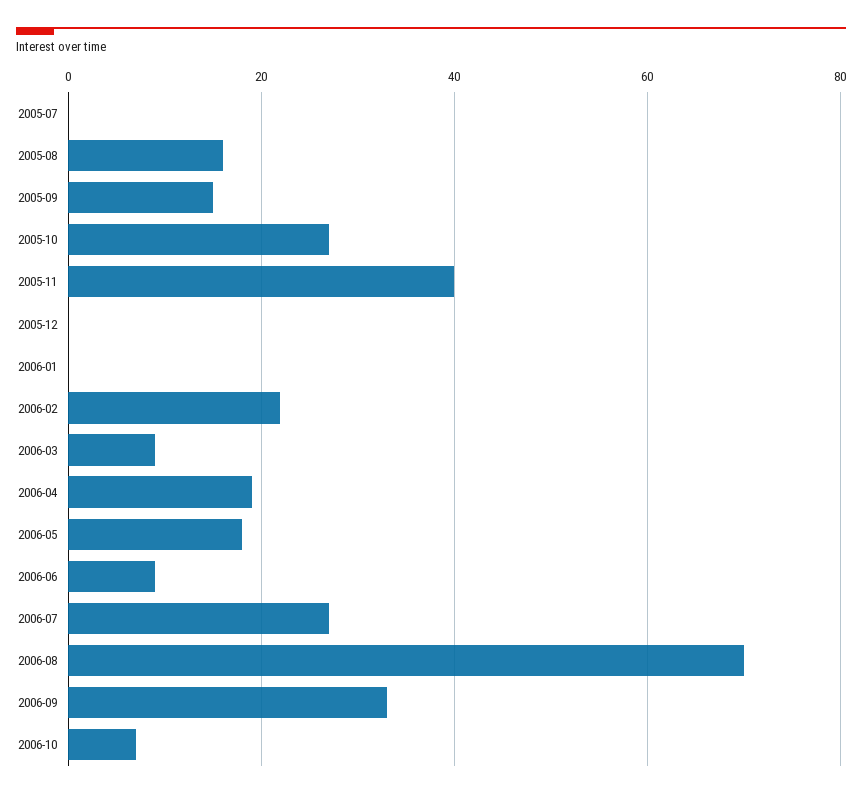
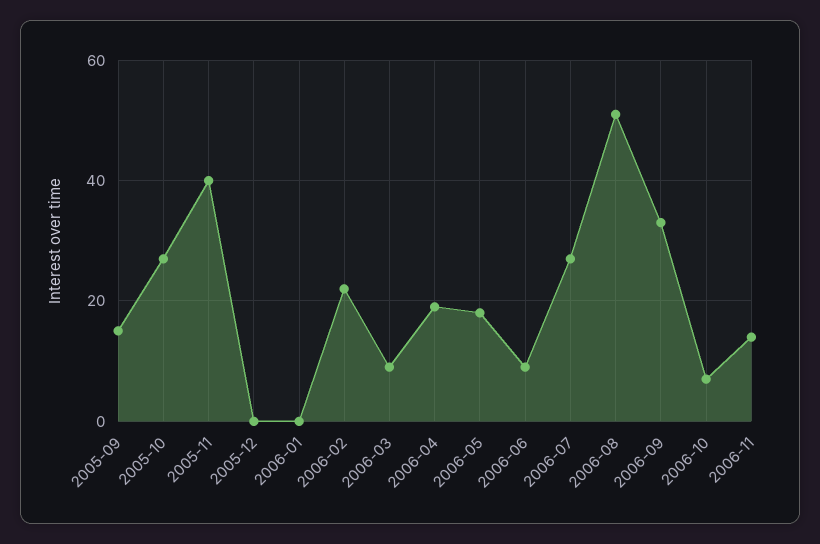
2005-07: 0 -> none
2005-08: 15 -> none
2006-08: 70 -> 50
2006-11: none -> 15

